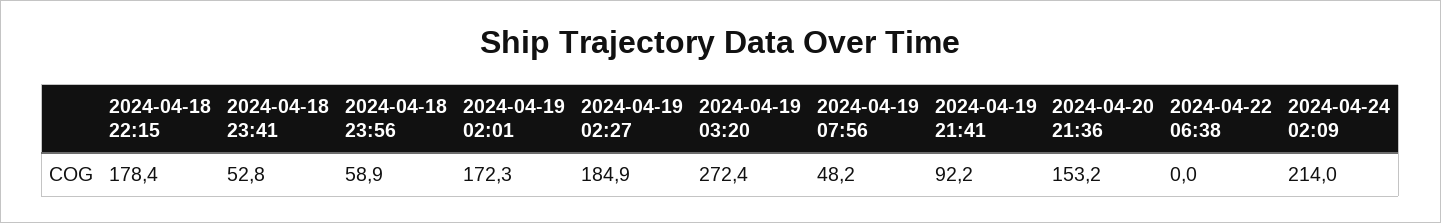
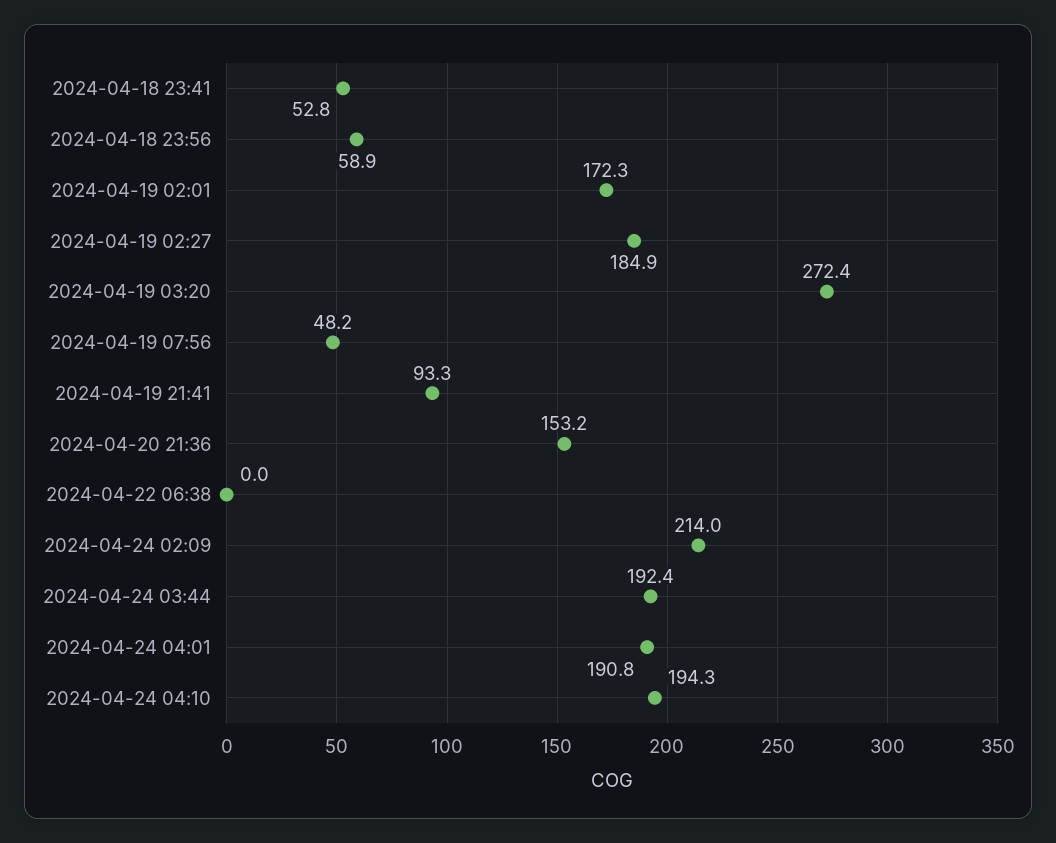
2024-04-18 22:15: 178.4 -> none
2024-04-19 21:41: 92.2 -> 93.3
2024-04-24 03:44: none -> 192.4
2024-04-24 04:01: none -> 190.8
2024-04-24 04:10: none -> 194.3

